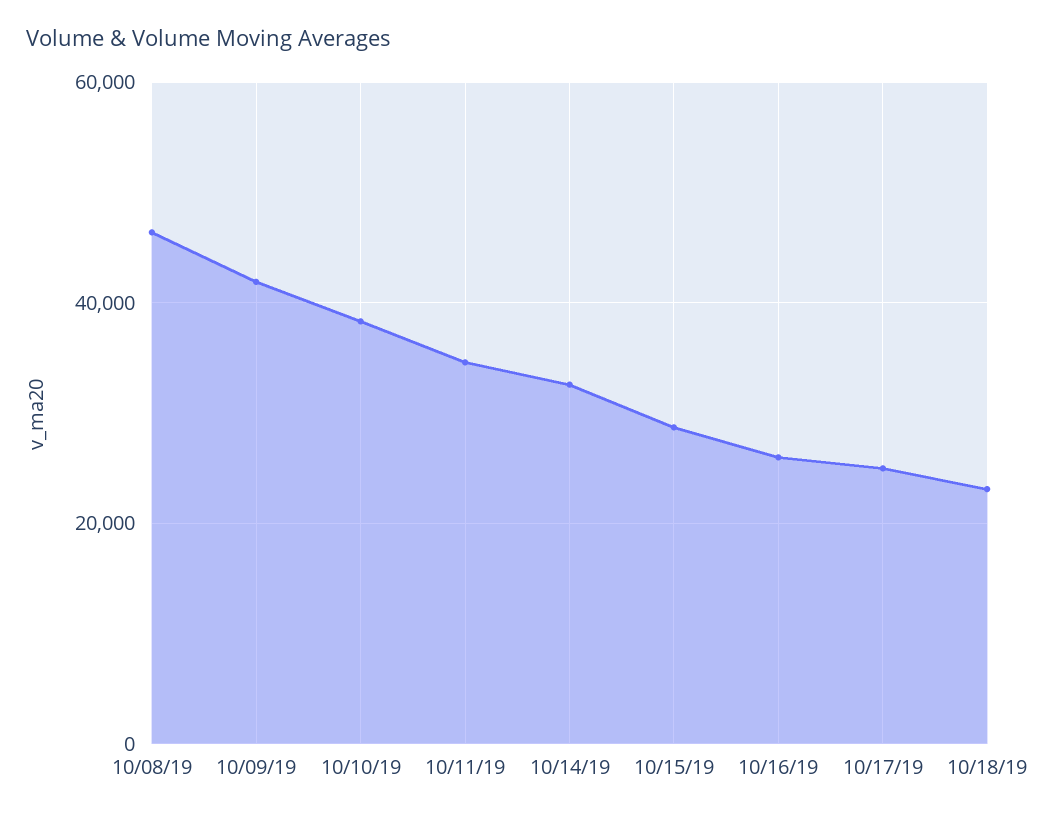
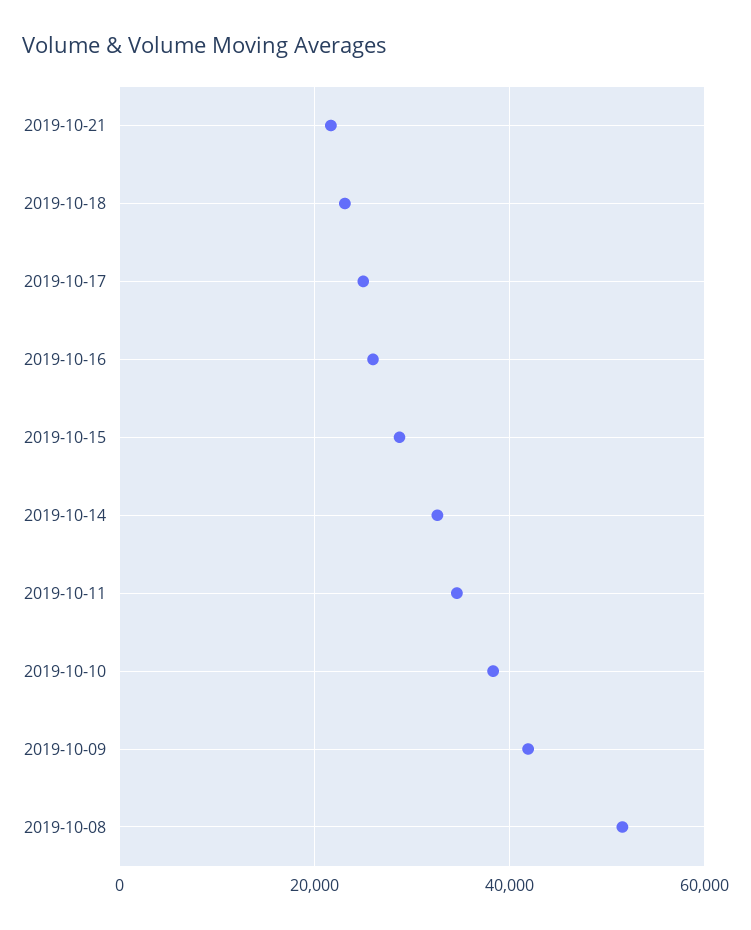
10/08/19: 46000 -> 52000
2019-10-21: none -> 22000

